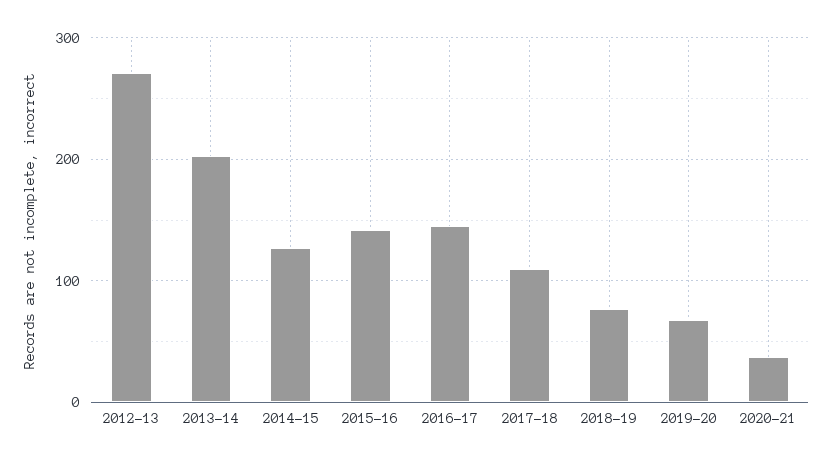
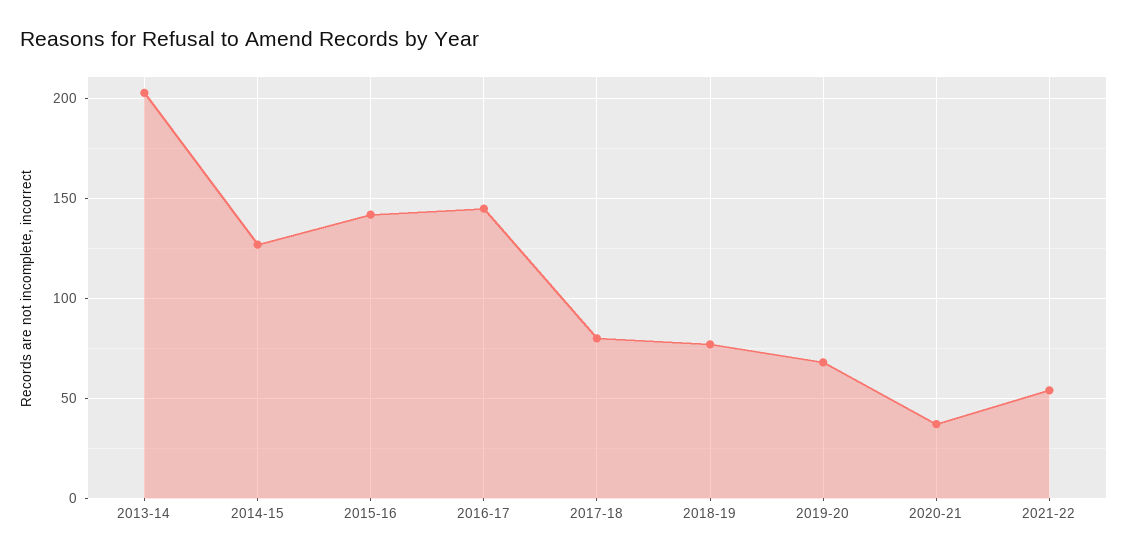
2012-13: 270 -> none
2017-18: 110 -> 80
2021-22: none -> 55

